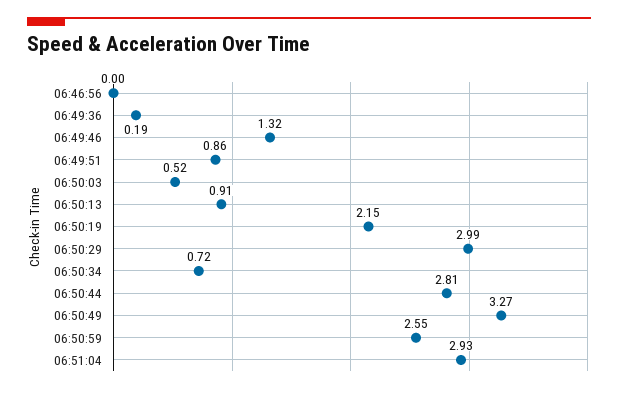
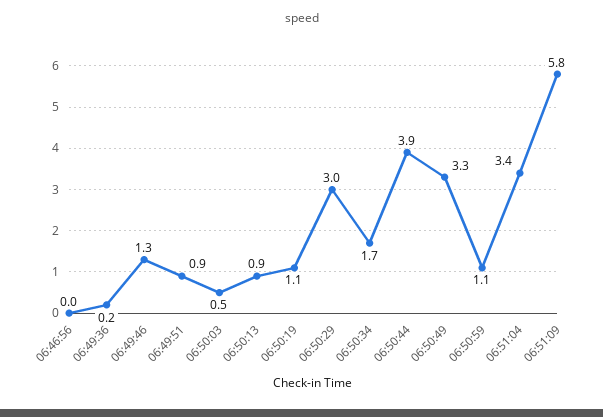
06:50:19: 2.15 -> 1.1
06:50:34: 0.72 -> 1.7
06:50:44: 2.81 -> 3.9
06:50:59: 2.55 -> 1.1
06:51:04: 2.93 -> 3.4
06:51:09: none -> 5.8

